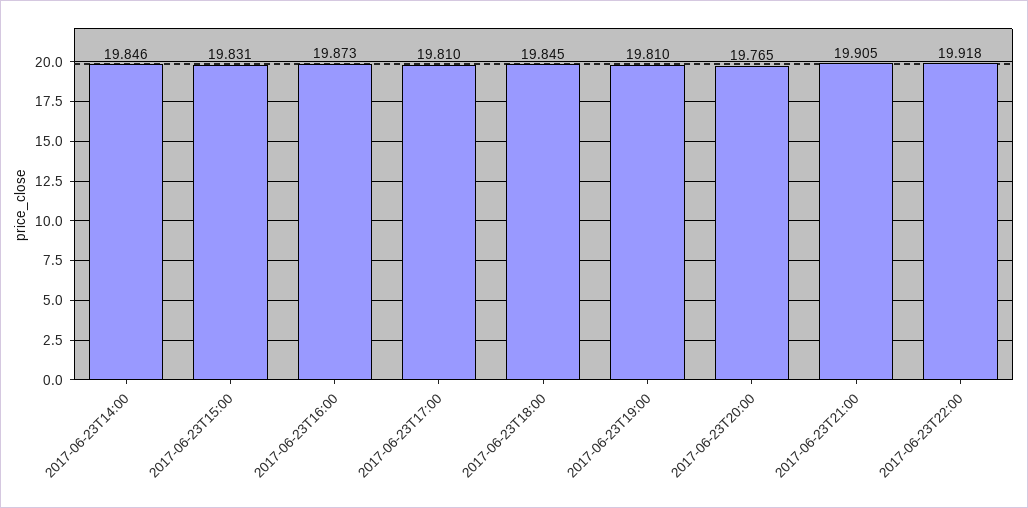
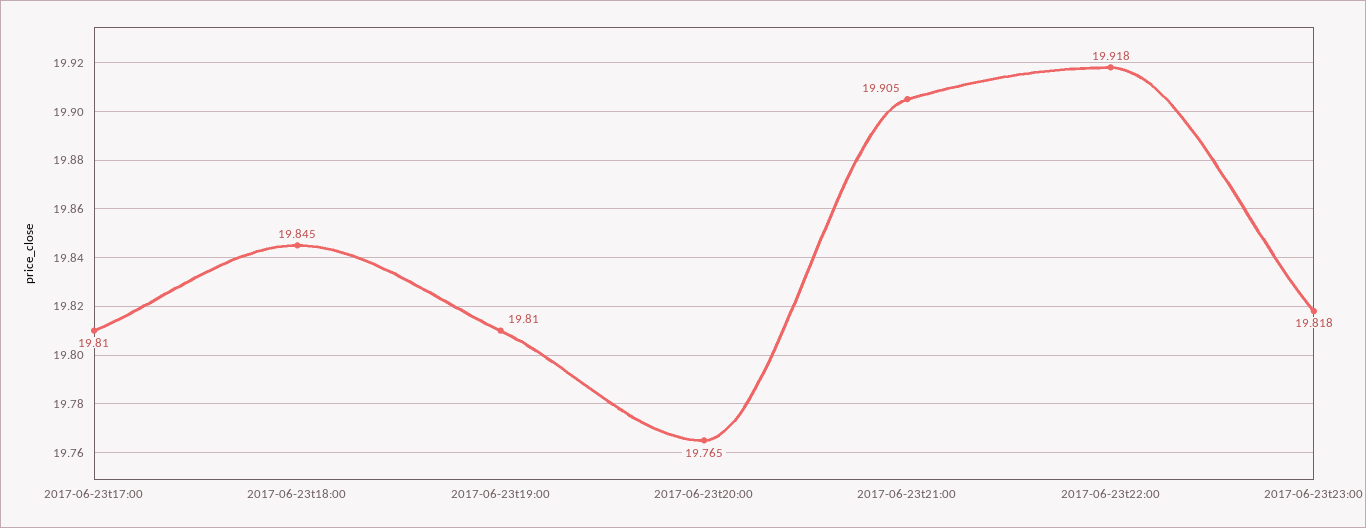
2017-06-23T14:00: 19.846 -> none
2017-06-23T15:00: 19.831 -> none
2017-06-23T16:00: 19.873 -> none
2017-06-23t23:00: none -> 19.818

